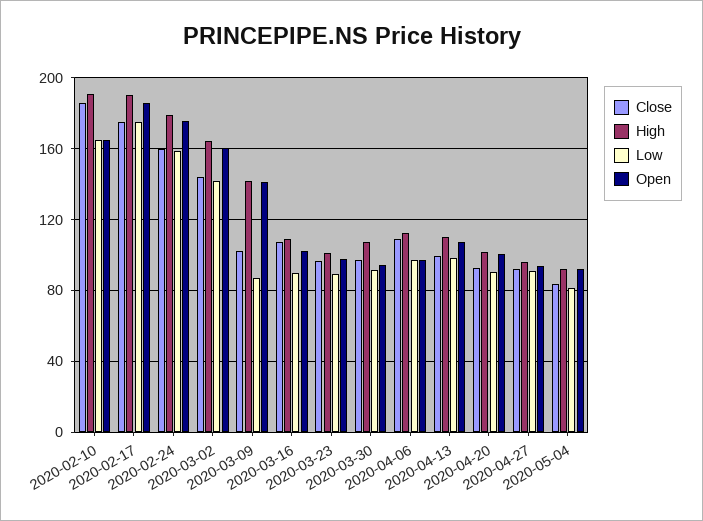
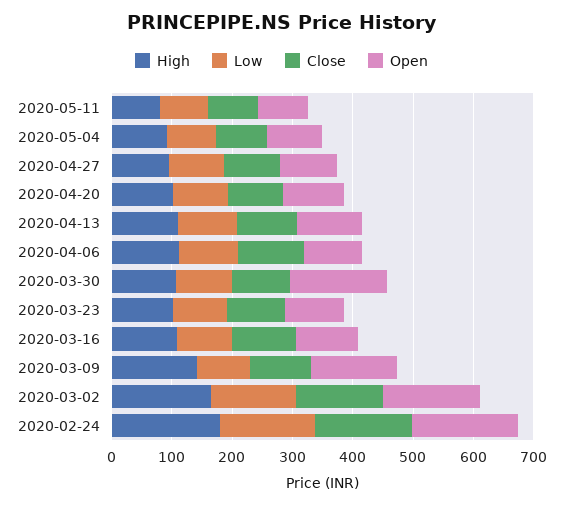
Close, 2020-02-10: 185 -> none
High, 2020-02-10: 190 -> none
Low, 2020-02-10: 165 -> none
Open, 2020-02-10: 165 -> none
Close, 2020-02-17: 175 -> none
High, 2020-02-17: 190 -> none
Low, 2020-02-17: 175 -> none
Open, 2020-02-17: 185 -> none
Open, 2020-03-30: 95 -> 160
High, 2020-05-11: none -> 80
Low, 2020-05-11: none -> 80
Close, 2020-05-11: none -> 80
Open, 2020-05-11: none -> 80

